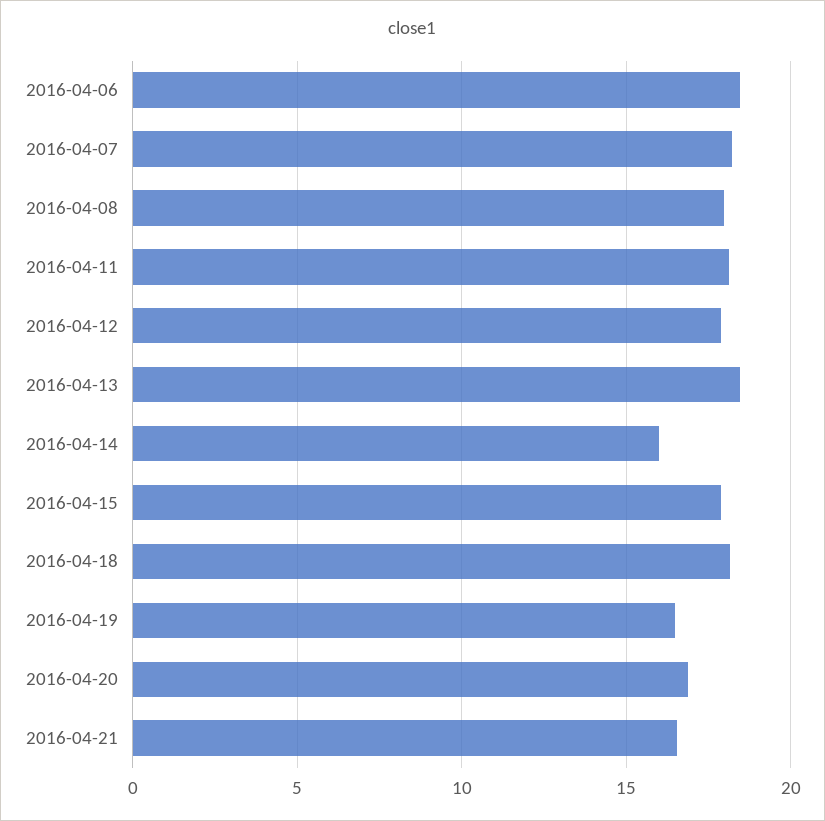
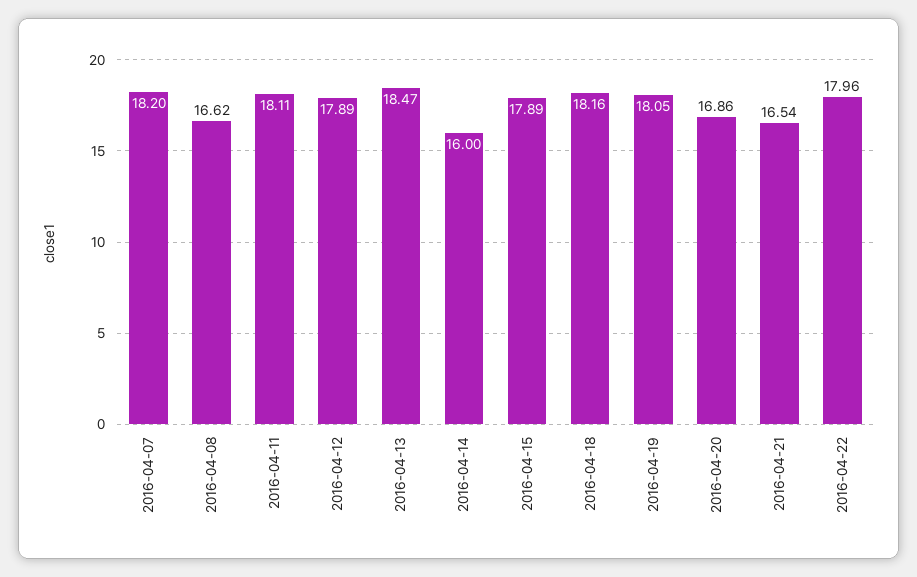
2016-04-06: 18.5 -> none
2016-04-08: 18 -> 16.62
2016-04-19: 16.5 -> 18.05
2016-04-22: none -> 17.96

